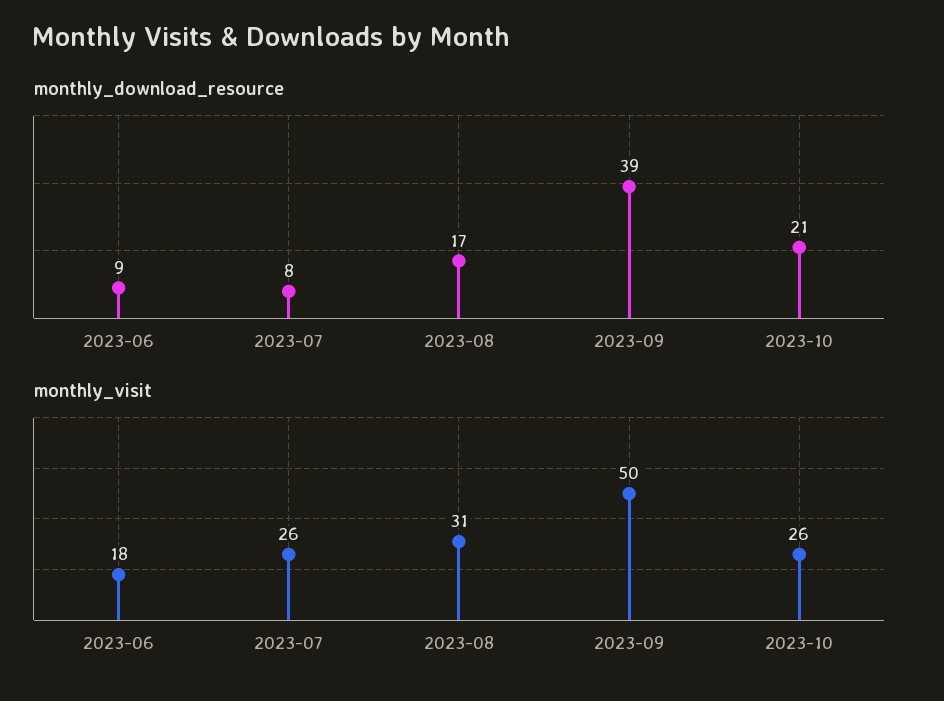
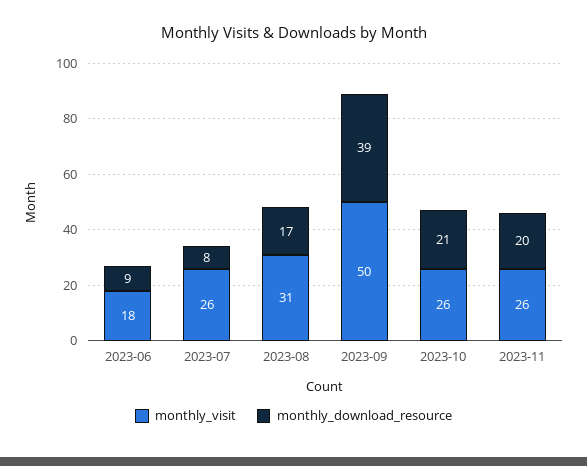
monthly_visit, 2023-11: none -> 26
monthly_download_resource, 2023-11: none -> 20

